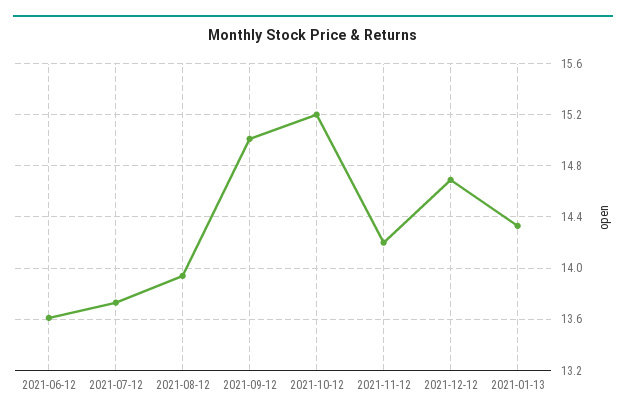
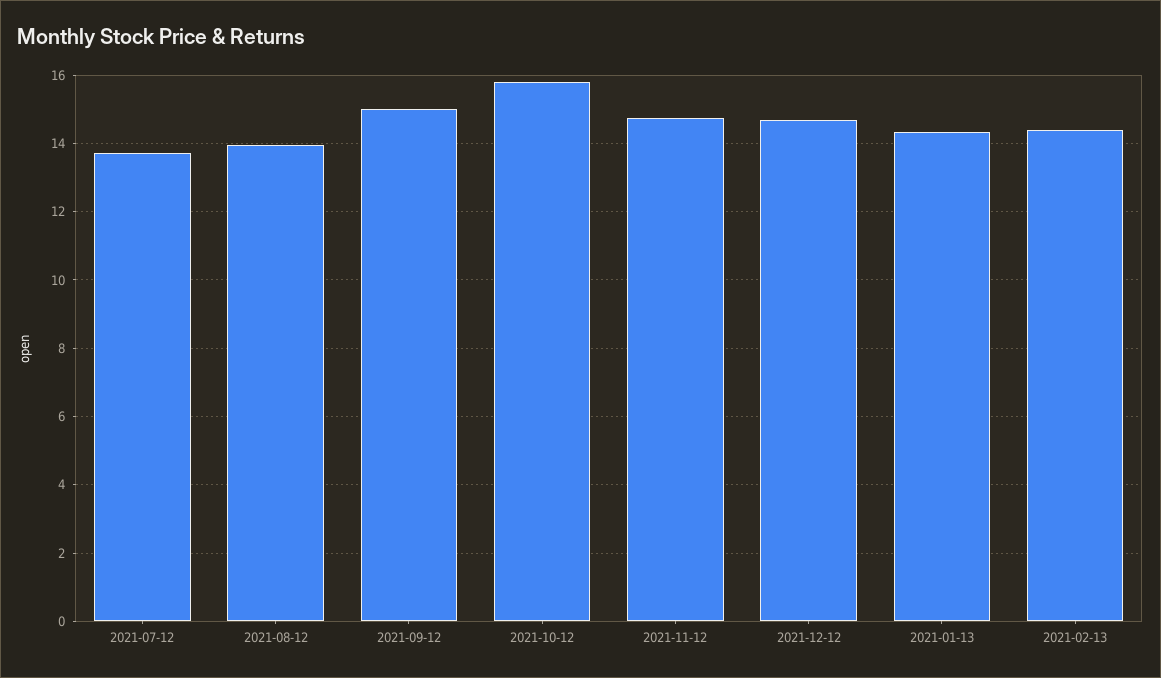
2021-06-12: 13.6 -> none
2021-10-12: 15.2 -> 15.8
2021-11-12: 14.2 -> 14.8
2021-02-13: none -> 14.4

